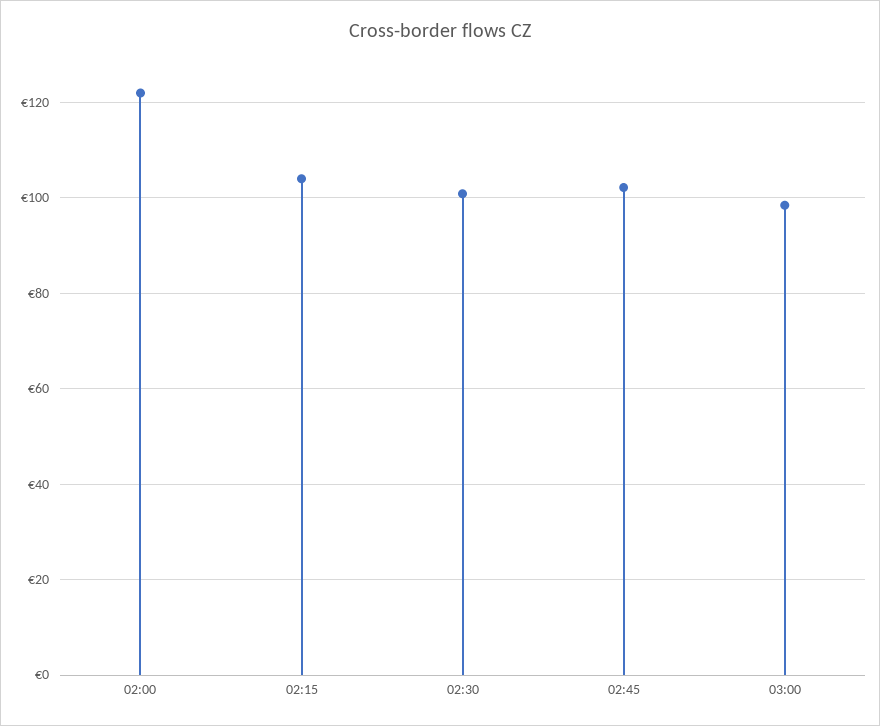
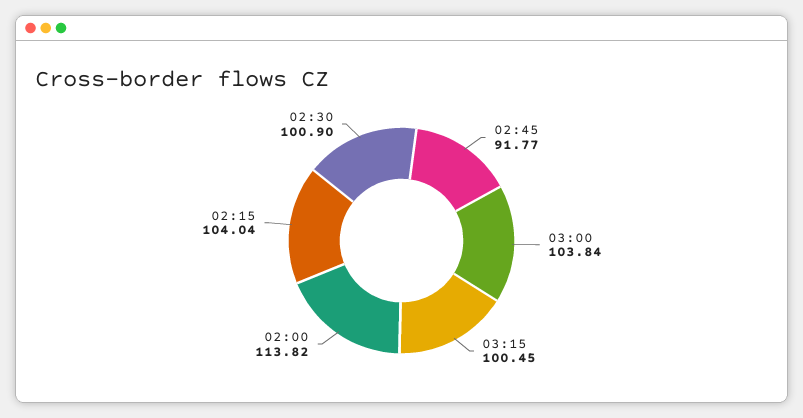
02:00: 122 -> 113.82
02:45: 102 -> 91.77
03:00: 98 -> 103.84
03:15: none -> 100.45

